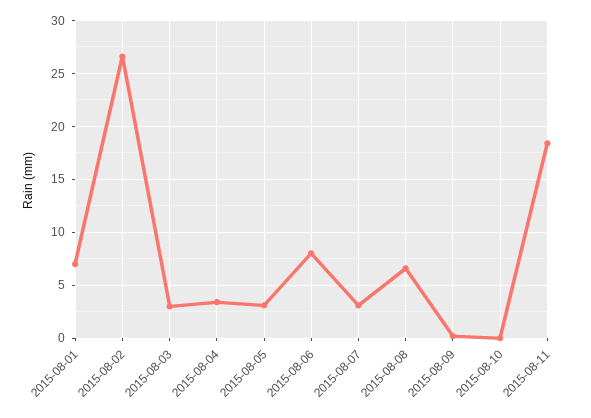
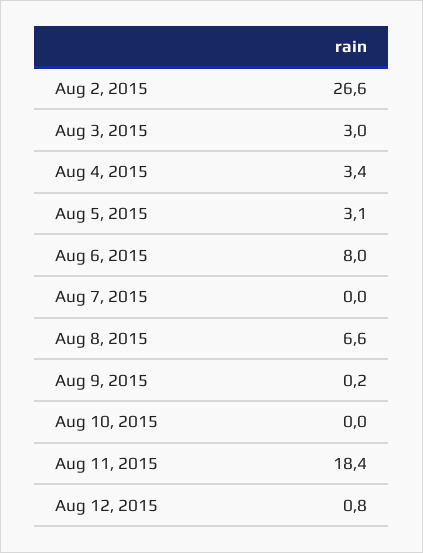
2015-08-01: 7 -> none
2015-08-07: 3 -> 0
Aug 12, 2015: none -> 0.8

